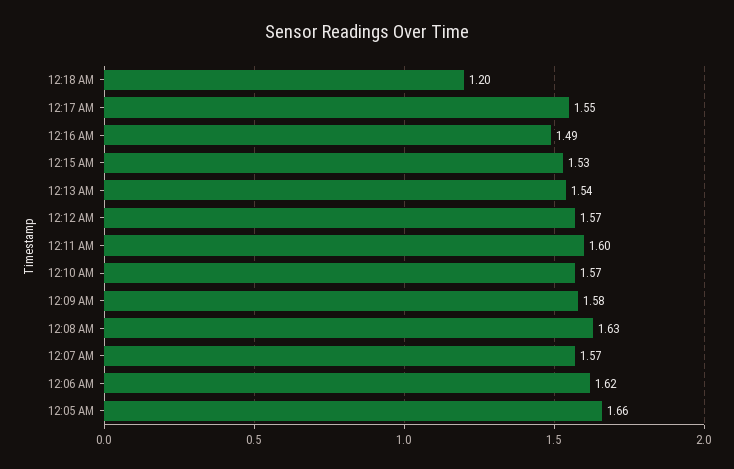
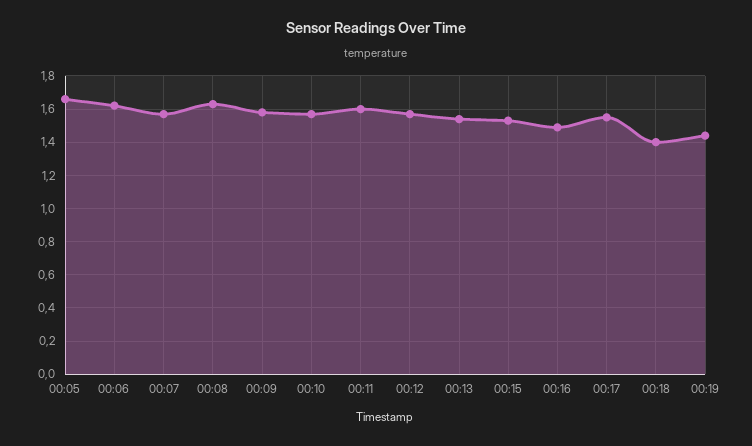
12:18 AM: 1.2 -> 1.4
00:19: none -> 1.45

